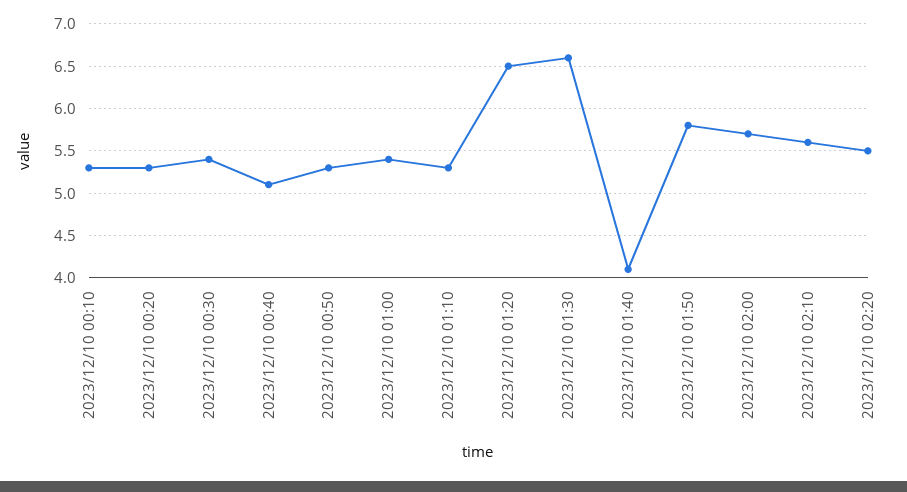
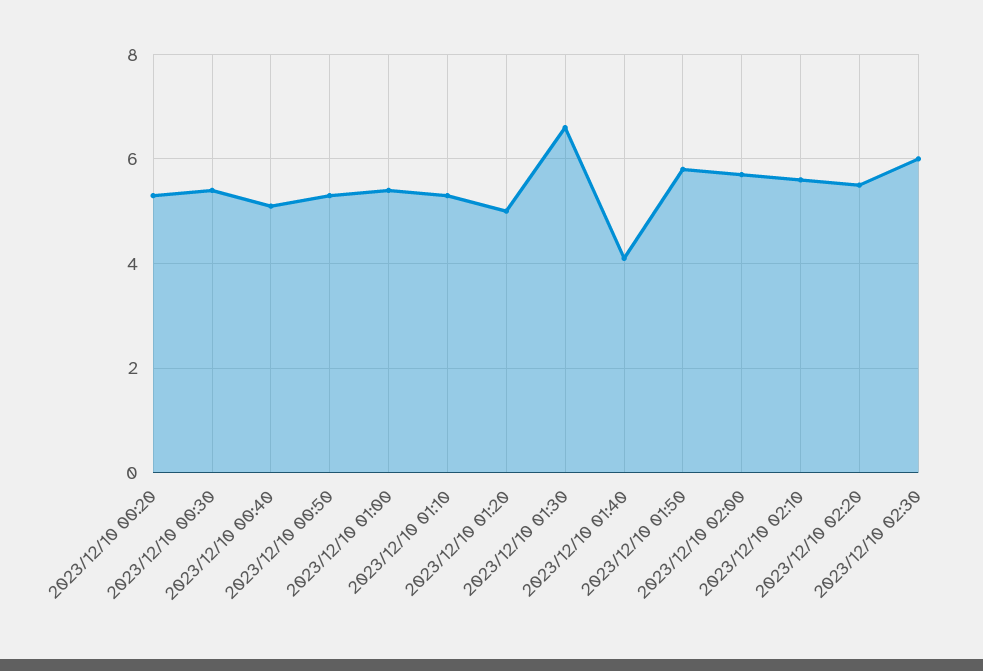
2023/12/10 00:10: 5.3 -> none
2023/12/10 01:20: 6.5 -> 5
2023/12/10 02:30: none -> 6

